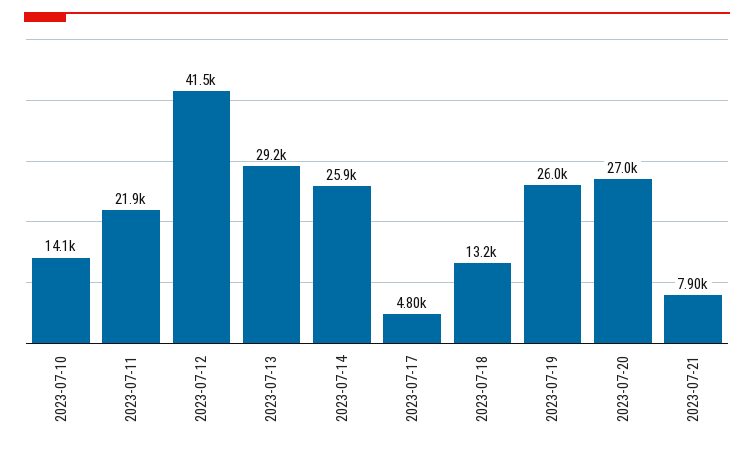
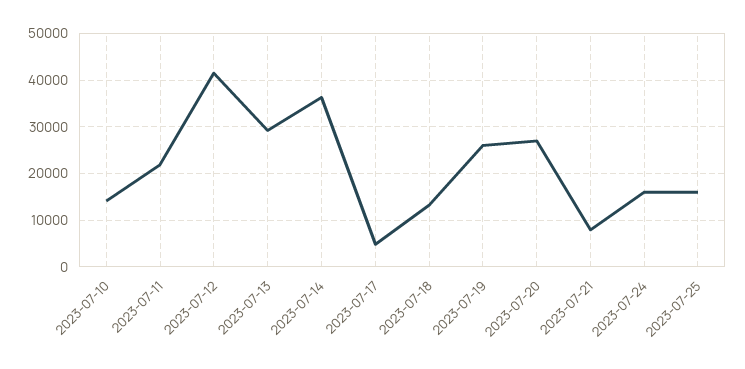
2023-07-14: 25900 -> 36000
2023-07-24: none -> 16000
2023-07-25: none -> 16000

